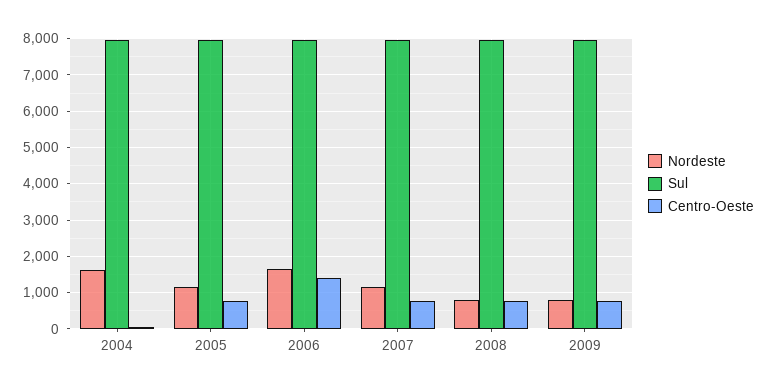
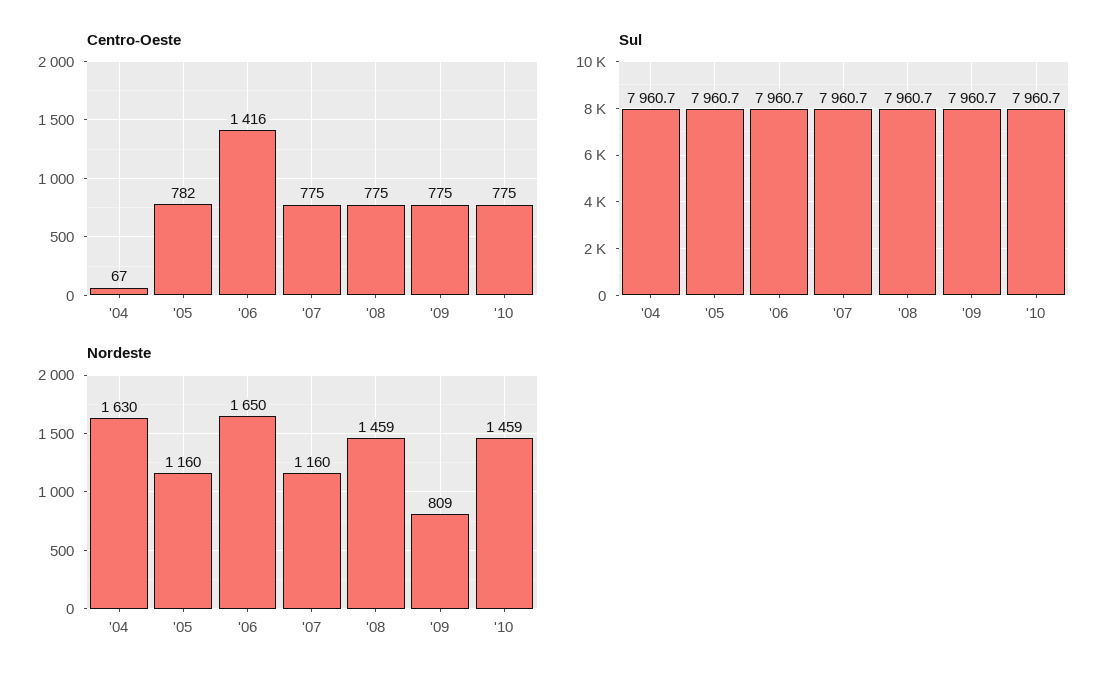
Nordeste, 2008: 800 -> 1459
Centro-Oeste, '10: none -> 775
Sul, '10: none -> 7960.7
Nordeste, '10: none -> 1459

